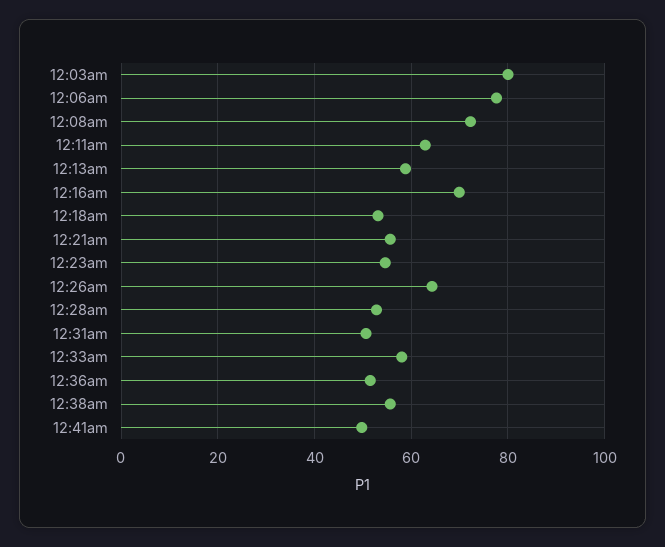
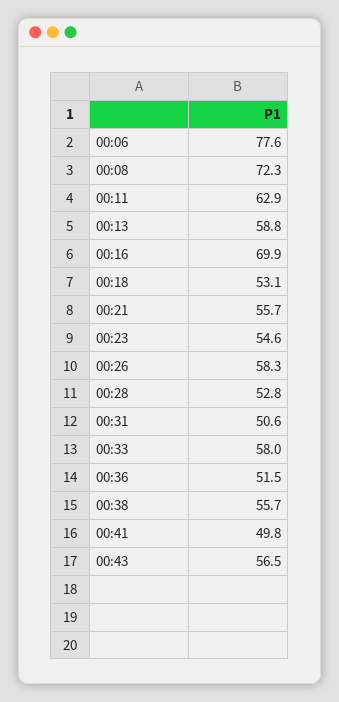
12:03am: 80 -> none
12:26am: 64 -> 58.3
00:43: none -> 56.5

